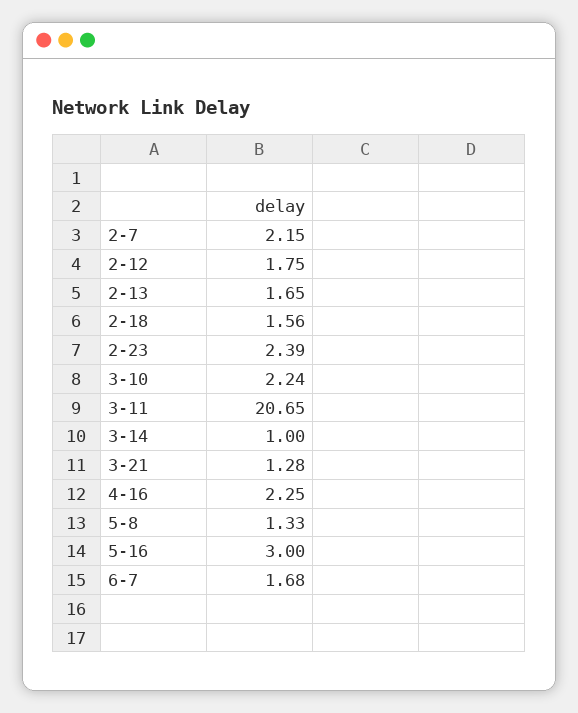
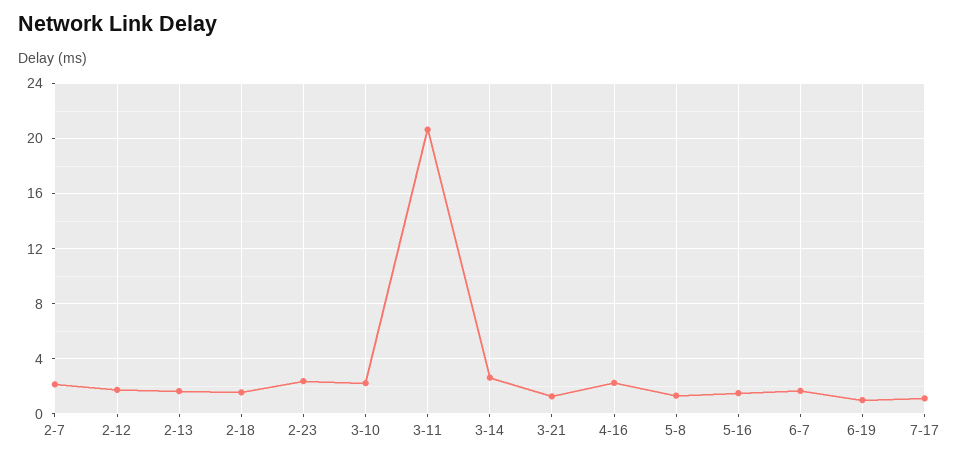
3-14: 1 -> 2.5
5-16: 3 -> 1.5
6-19: none -> 1
7-17: none -> 1

